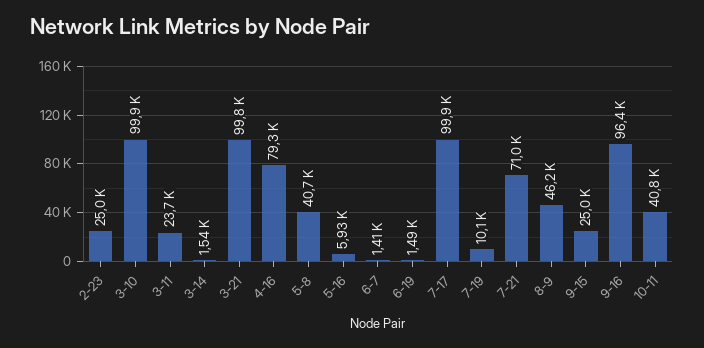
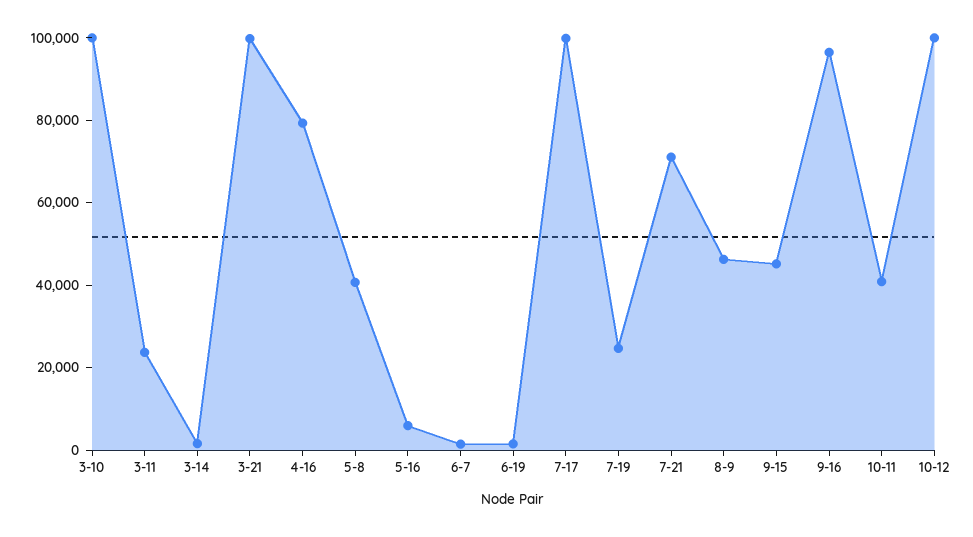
2-23: 25000 -> none
7-19: 10100 -> 25000
9-15: 25000 -> 45000
10-12: none -> 100000

